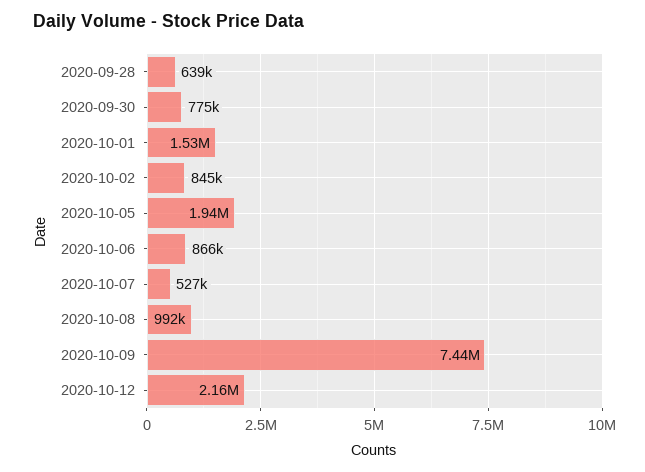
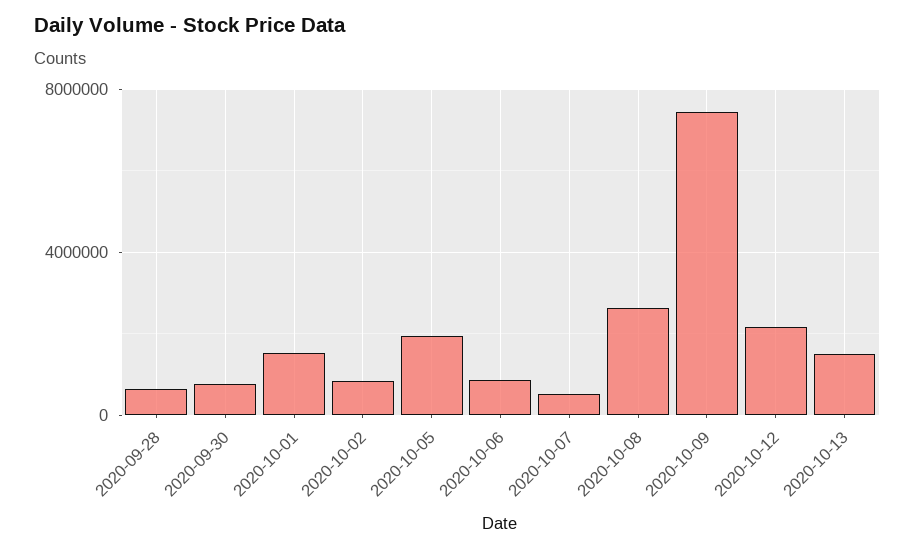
2020-10-08: 992000 -> 2500000
2020-10-13: none -> 1500000

